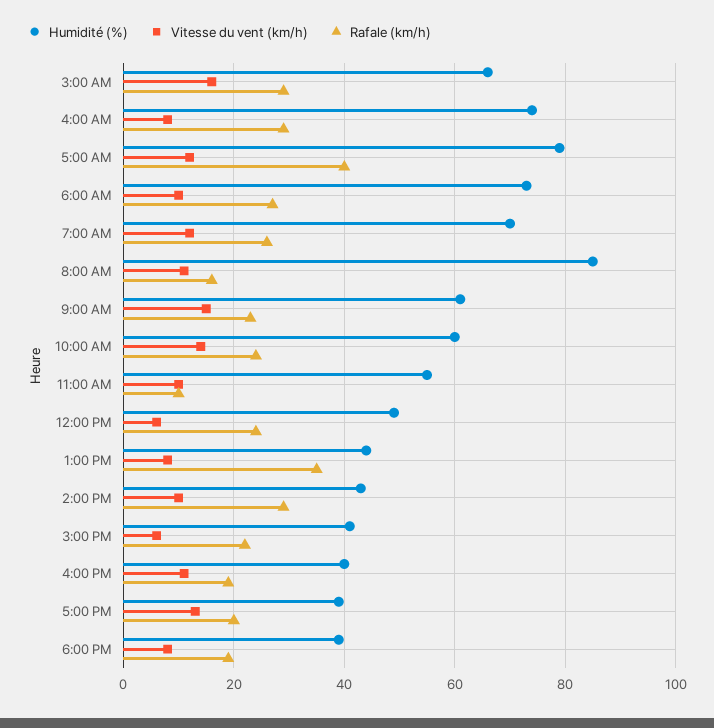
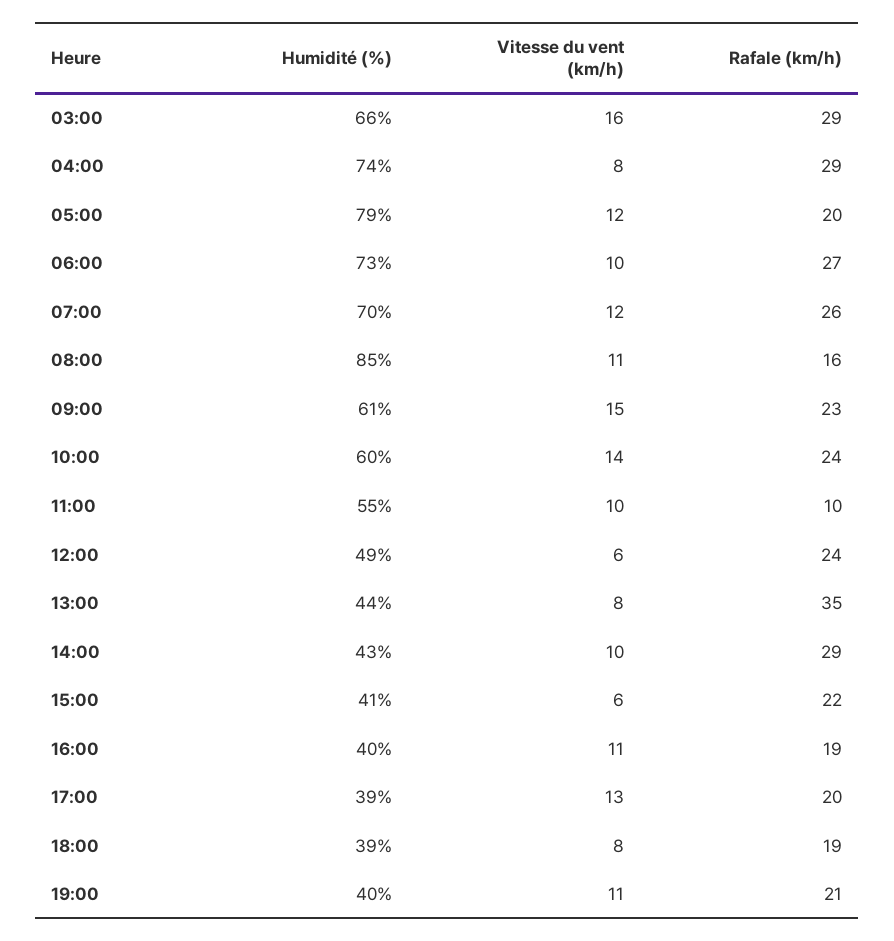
Rafale (km/h), 5:00 AM: 40 -> 20
Humidité (%), 19:00: none -> 40
Vitesse du vent (km/h), 19:00: none -> 11
Rafale (km/h), 19:00: none -> 21

